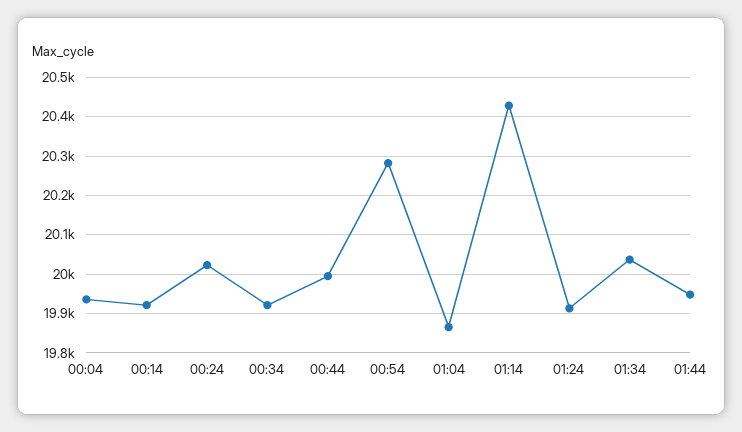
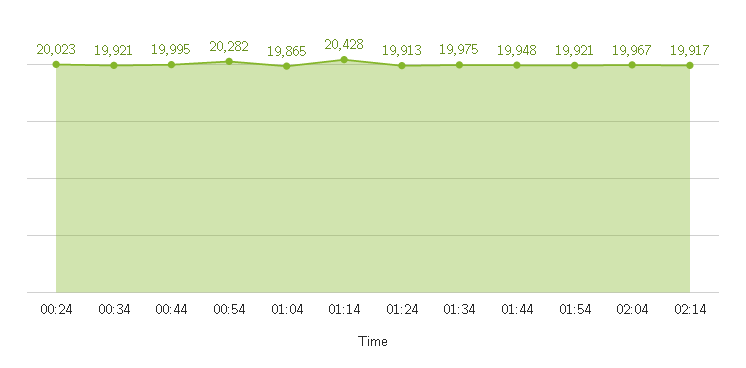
00:04: 19940 -> none
00:14: 19920 -> none
01:34: 20040 -> 19975
01:54: none -> 19921
02:04: none -> 19967
02:14: none -> 19917

